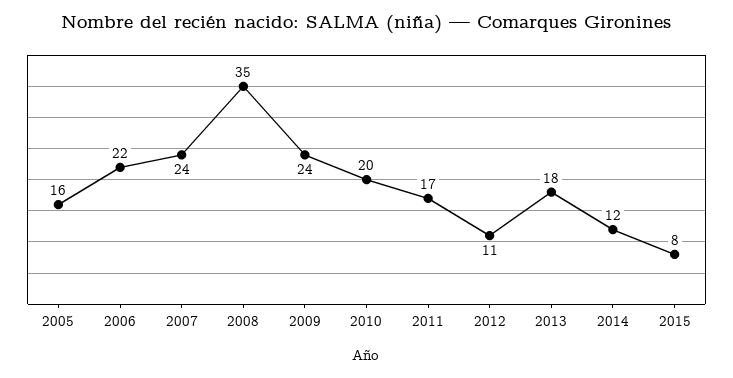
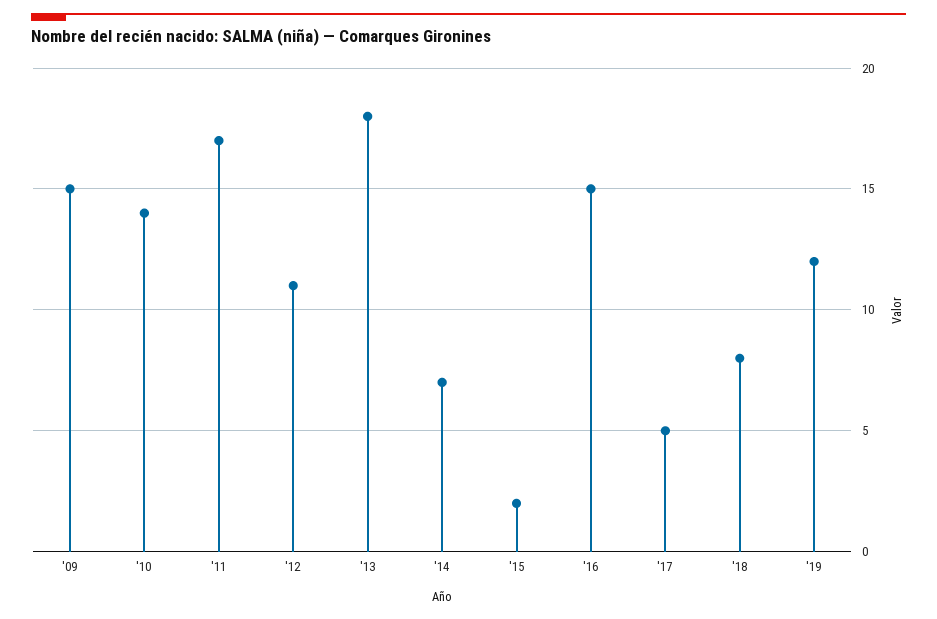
2005: 16 -> none
2006: 22 -> none
2007: 24 -> none
2008: 35 -> none
2009: 24 -> 15
2010: 20 -> 14
2014: 12 -> 7
2015: 8 -> 2
'16: none -> 15
'17: none -> 5
'18: none -> 8
'19: none -> 12

